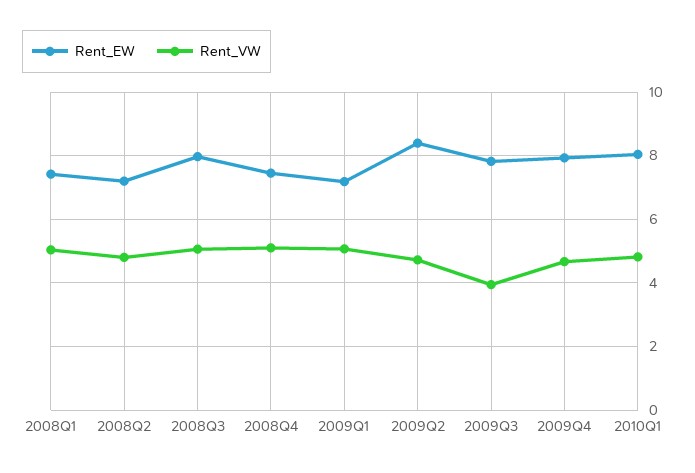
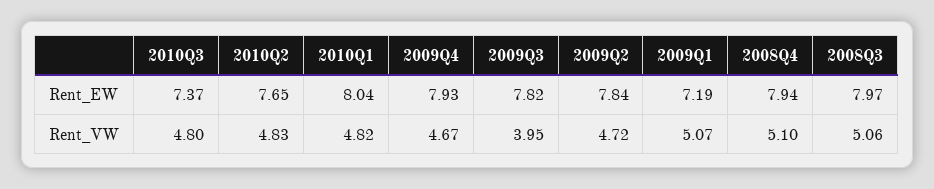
Rent_EW, 2008Q1: 7.4 -> none
Rent_VW, 2008Q1: 5 -> none
Rent_EW, 2008Q2: 7.2 -> none
Rent_VW, 2008Q2: 4.8 -> none
Rent_EW, 2008Q4: 7.4 -> 7.94
Rent_EW, 2009Q2: 8.4 -> 7.84
Rent_EW, 2010Q3: none -> 7.37
Rent_EW, 2010Q2: none -> 7.65
Rent_VW, 2010Q3: none -> 4.8
Rent_VW, 2010Q2: none -> 4.83

